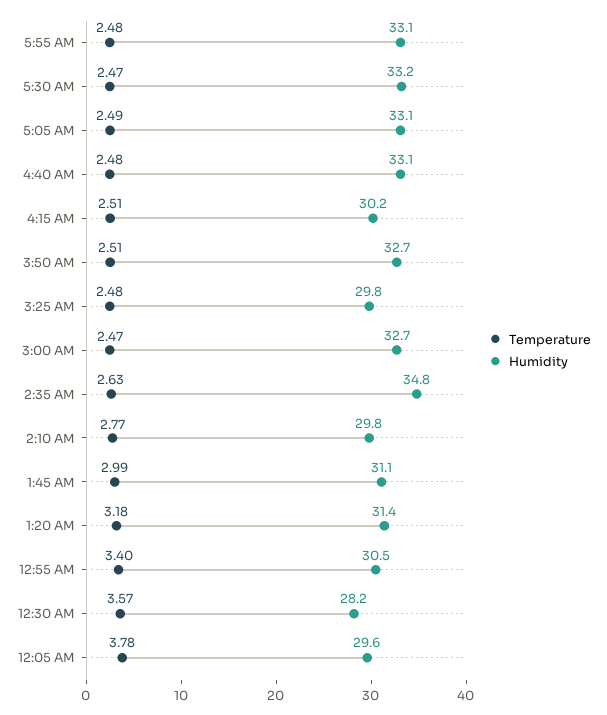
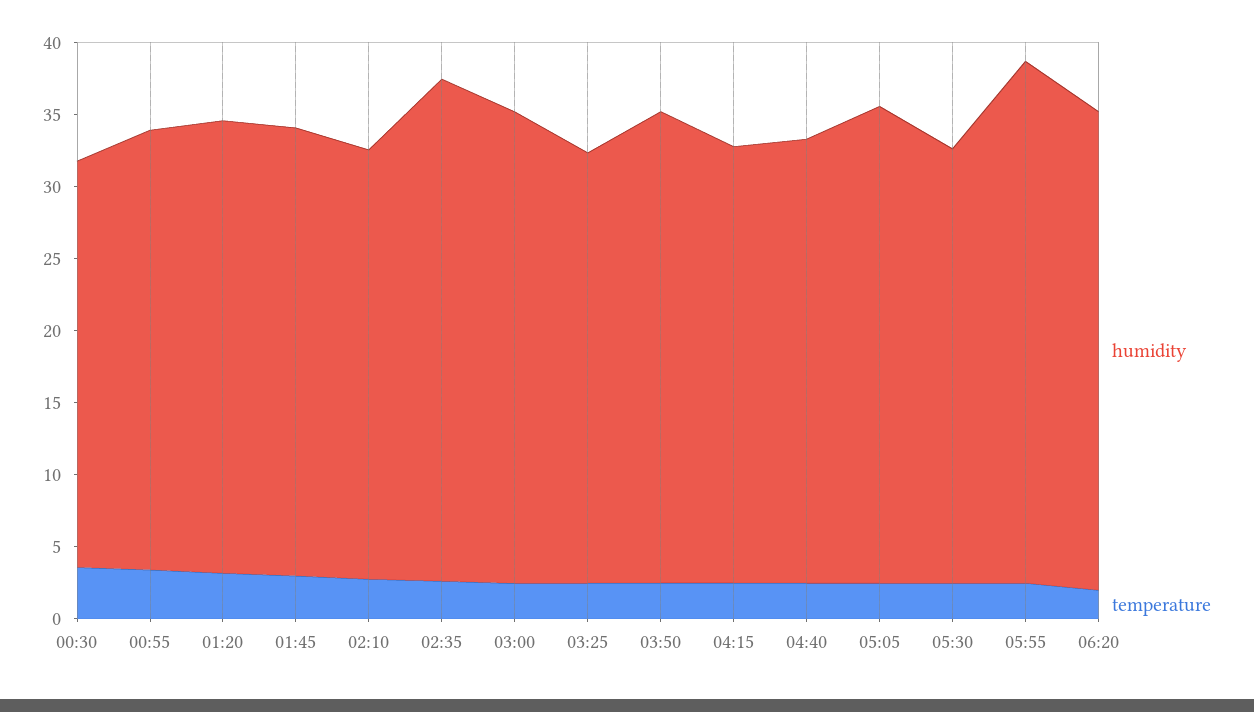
Humidity, 5:55 AM: 33.1 -> 36
Humidity, 5:30 AM: 33.2 -> 30
Humidity, 4:40 AM: 33.1 -> 31
Temperature, 12:05 AM: 3.78 -> none
Humidity, 12:05 AM: 29.6 -> none
Humidity, 06:20: none -> 33
Temperature, 06:20: none -> 2

